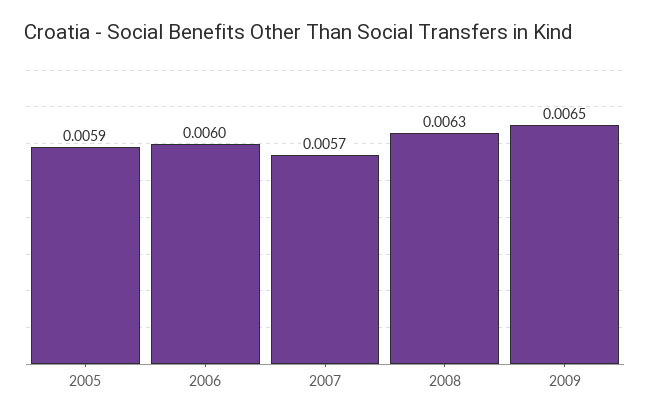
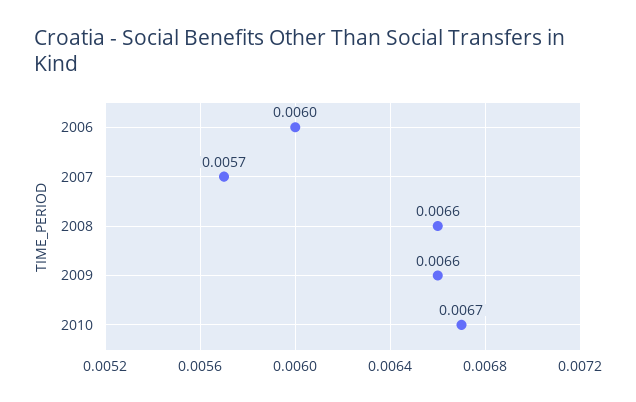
2005: 0.0059 -> none
2008: 0.0063 -> 0.0066
2009: 0.0065 -> 0.0066
2010: none -> 0.0067

